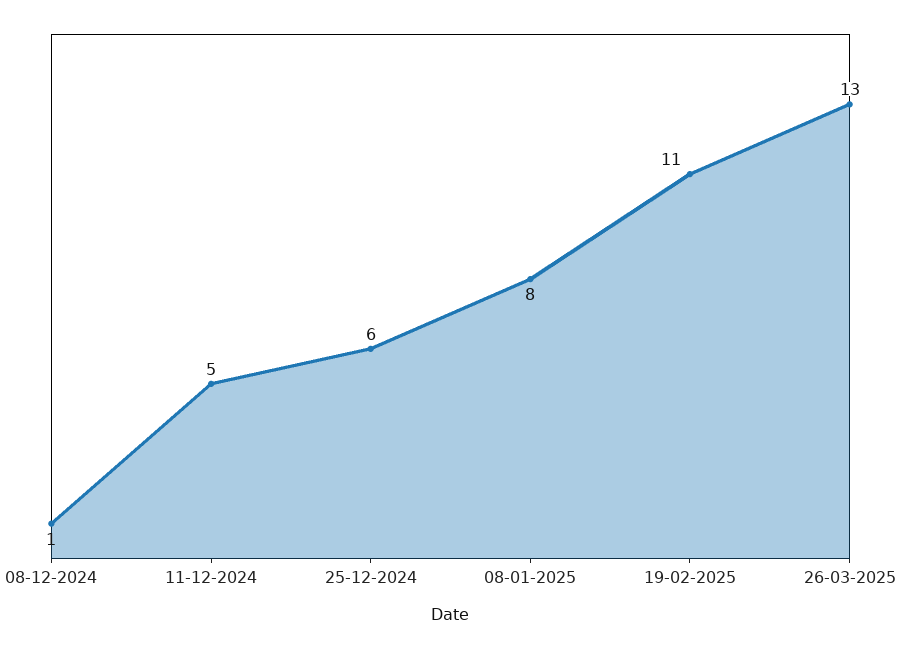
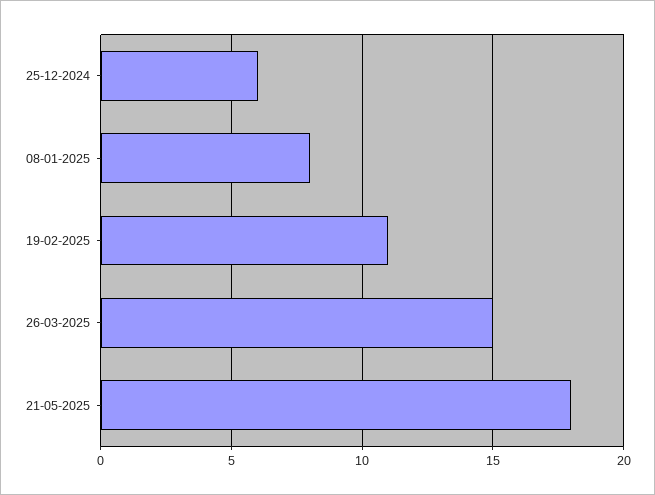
08-12-2024: 1 -> none
11-12-2024: 5 -> none
26-03-2025: 13 -> 15
21-05-2025: none -> 18

